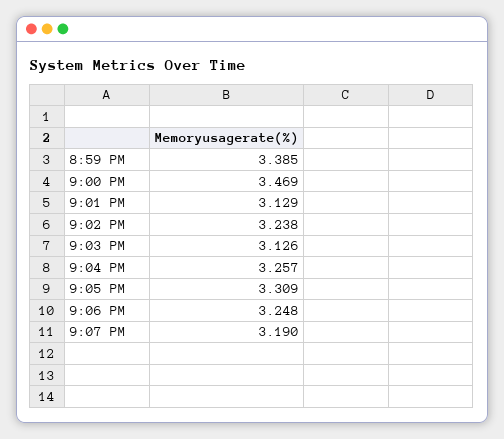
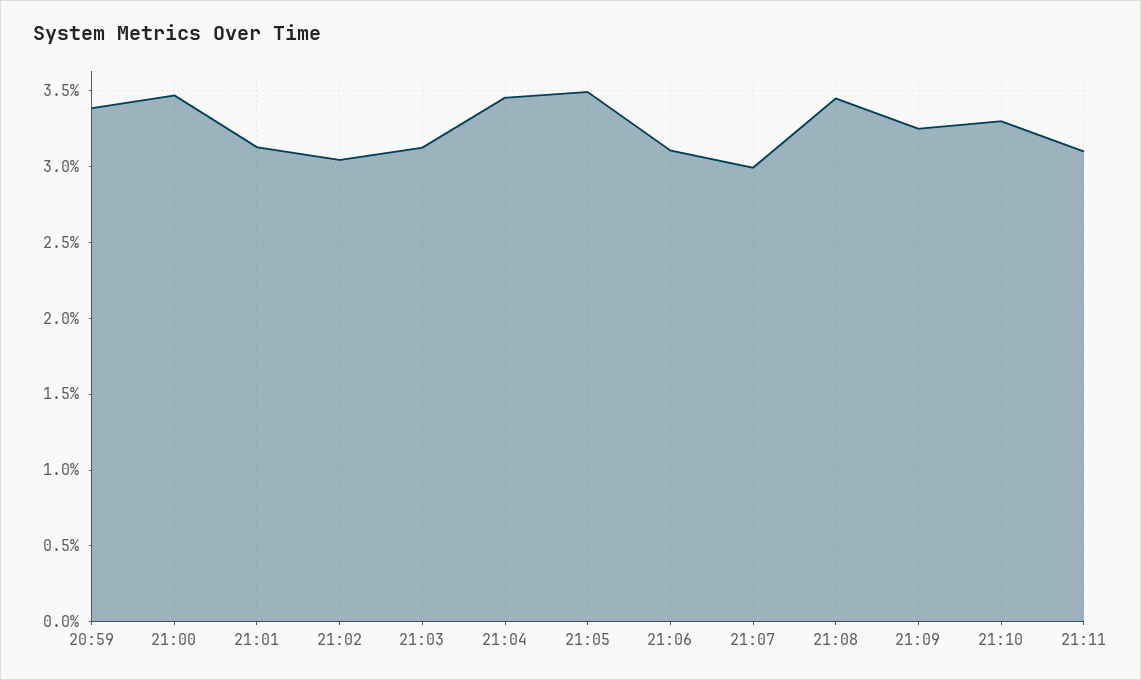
9:02 PM: 3.238 -> 3.05
9:04 PM: 3.257 -> 3.45
9:05 PM: 3.309 -> 3.5
9:06 PM: 3.248 -> 3.1
9:07 PM: 3.19 -> 3
21:08: none -> 3.45
21:09: none -> 3.25
21:10: none -> 3.3
21:11: none -> 3.1

